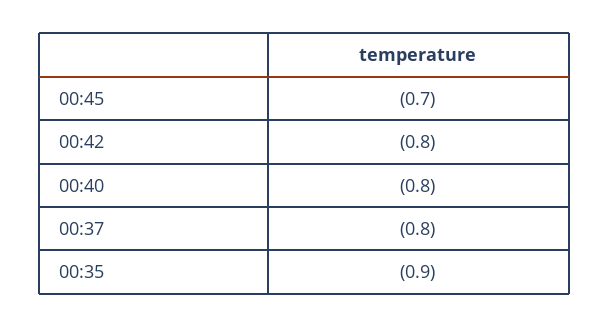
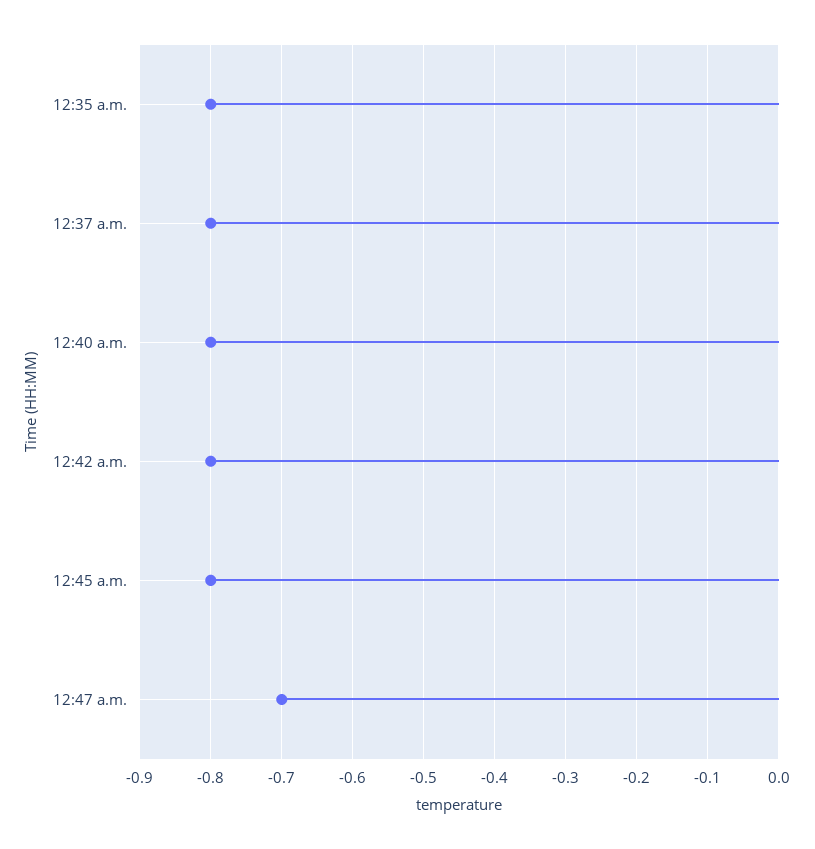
00:45: -0.7 -> -0.8
00:35: -0.9 -> -0.8
12:47 a.m.: none -> -0.7

